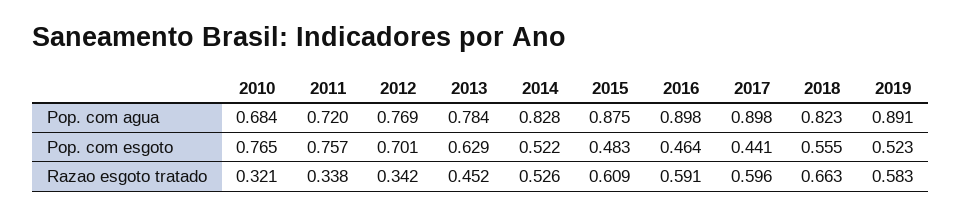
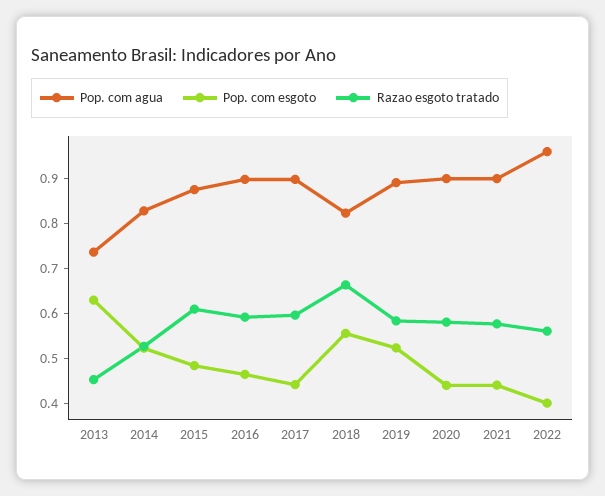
Pop. com agua, 2010: 0.684 -> none
Pop. com agua, 2011: 0.72 -> none
Pop. com agua, 2012: 0.769 -> none
Pop. com agua, 2013: 0.784 -> 0.74
Pop. com esgoto, 2010: 0.765 -> none
Pop. com esgoto, 2011: 0.757 -> none
Pop. com esgoto, 2012: 0.701 -> none
Razao esgoto tratado, 2010: 0.321 -> none
Razao esgoto tratado, 2011: 0.338 -> none
Razao esgoto tratado, 2012: 0.342 -> none
Pop. com agua, 2020: none -> 0.9
Pop. com esgoto, 2020: none -> 0.44
Razao esgoto tratado, 2020: none -> 0.58
Pop. com agua, 2021: none -> 0.9
Pop. com esgoto, 2021: none -> 0.44
Razao esgoto tratado, 2021: none -> 0.58
Pop. com agua, 2022: none -> 0.96
Pop. com esgoto, 2022: none -> 0.4
Razao esgoto tratado, 2022: none -> 0.56

